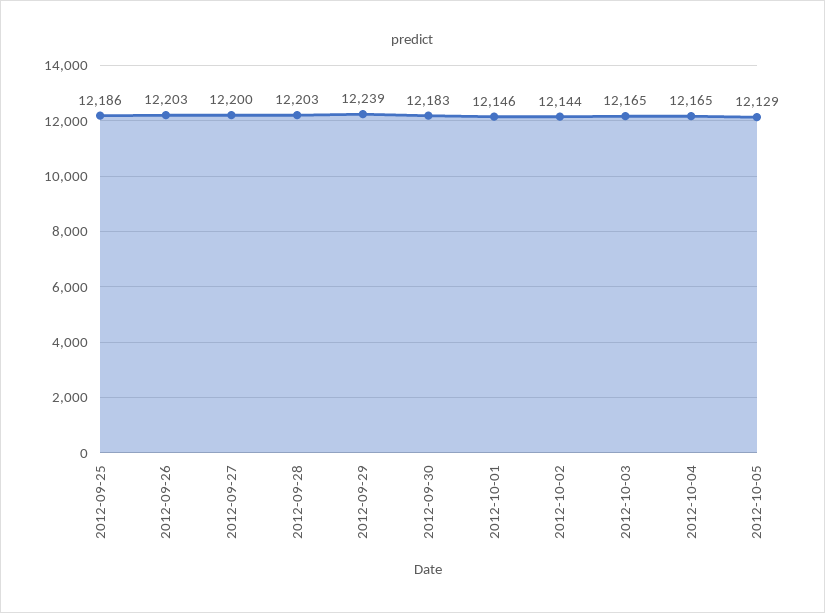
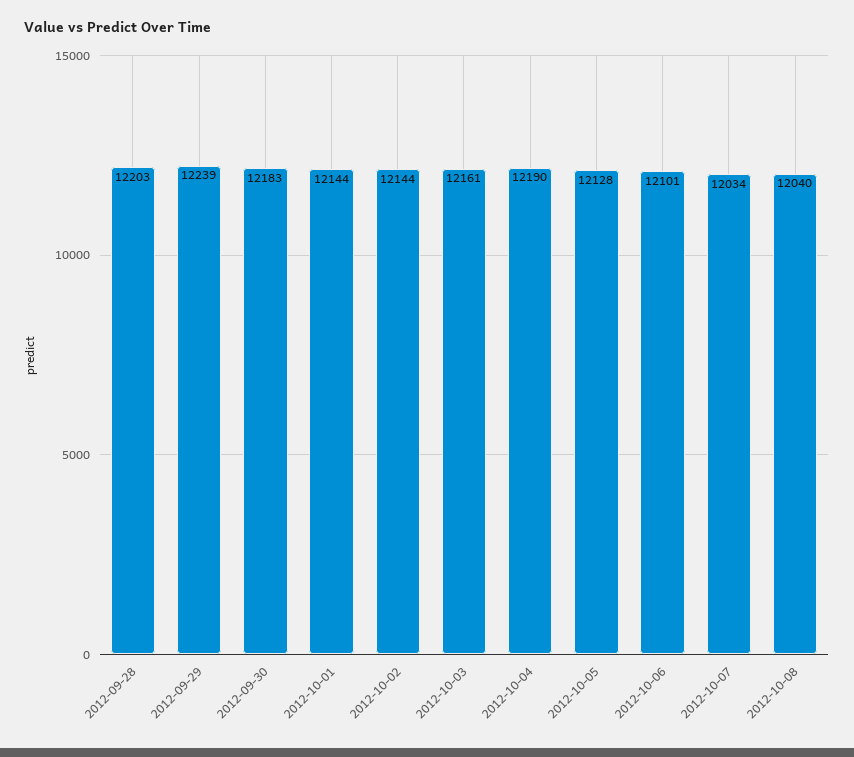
2012-09-25: 12186 -> none
2012-09-26: 12203 -> none
2012-09-27: 12200 -> none
2012-10-01: 12146 -> 12144
2012-10-03: 12165 -> 12161
2012-10-04: 12165 -> 12190
2012-10-05: 12129 -> 12128
2012-10-06: none -> 12101
2012-10-07: none -> 12034
2012-10-08: none -> 12040

